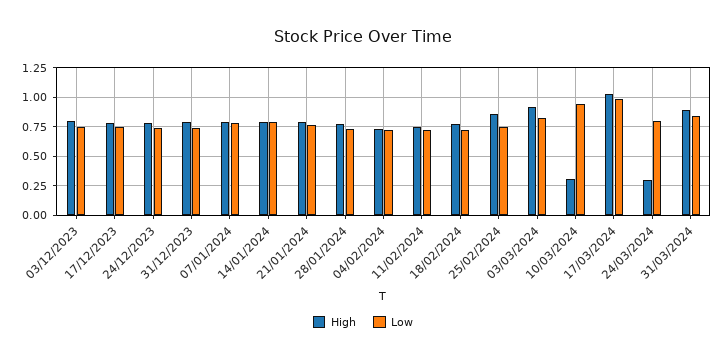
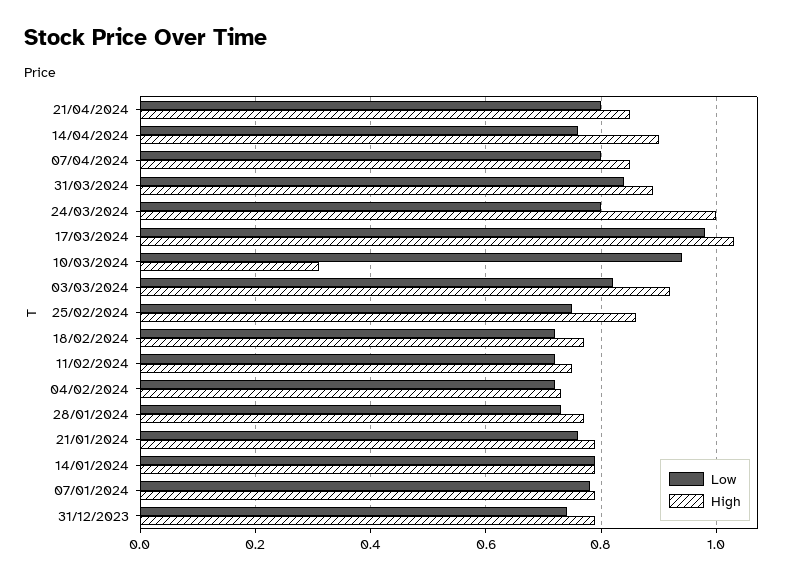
High, 03/12/2023: 0.75 -> none
Low, 03/12/2023: 0.75 -> none
High, 17/12/2023: 0.75 -> none
Low, 17/12/2023: 0.75 -> none
High, 24/12/2023: 0.75 -> none
Low, 24/12/2023: 0.75 -> none
High, 24/03/2024: 0.25 -> 1
Low, 21/04/2024: none -> 0.8
High, 21/04/2024: none -> 0.85
Low, 14/04/2024: none -> 0.75
High, 14/04/2024: none -> 0.9
Low, 07/04/2024: none -> 0.8
High, 07/04/2024: none -> 0.85

